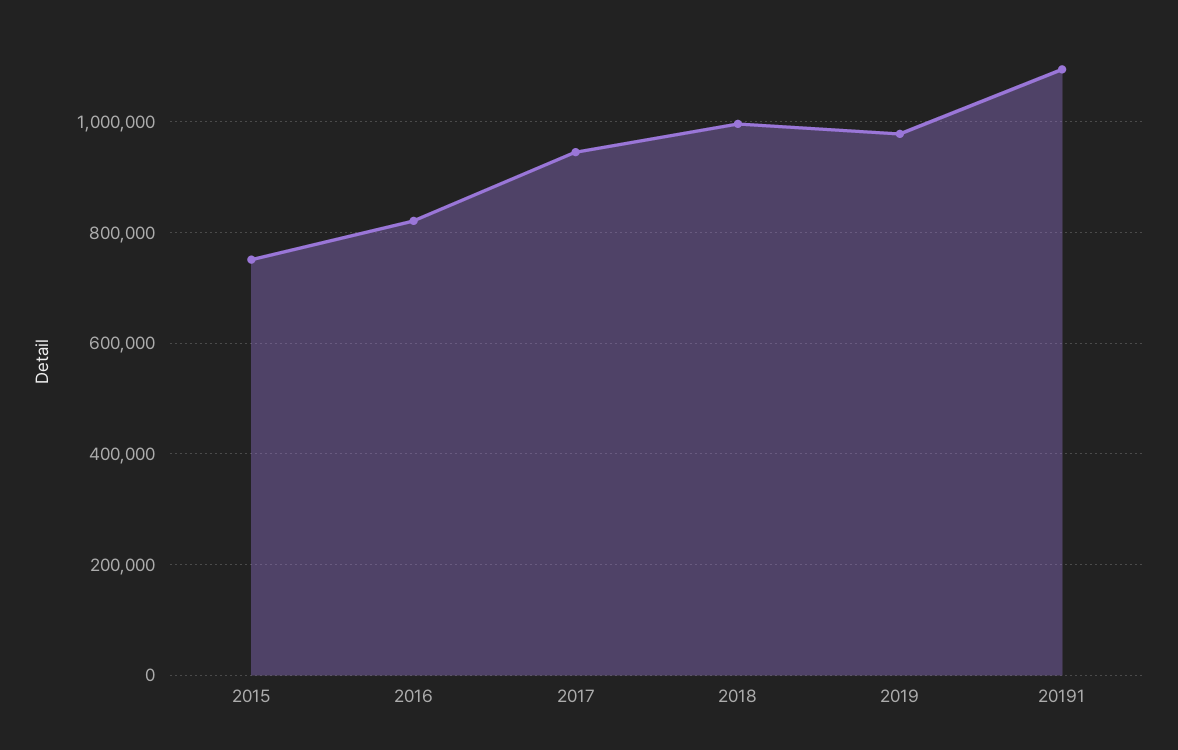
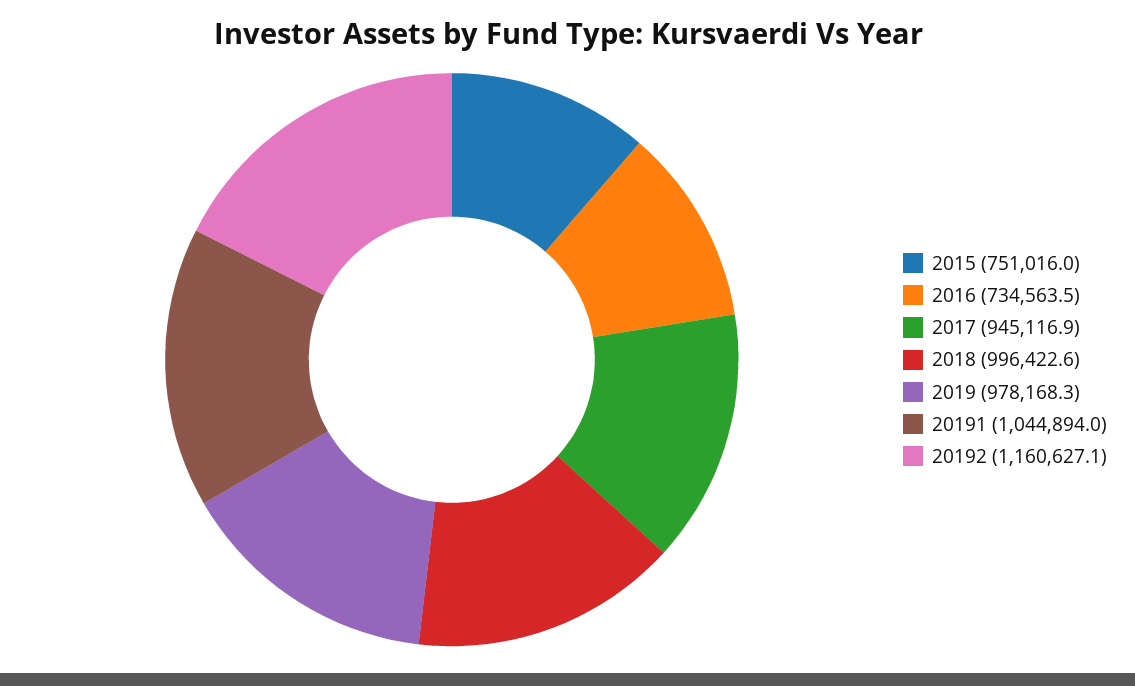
2016: 820000 -> 734563.5
20191: 1100000 -> 1044894
20192: none -> 1160627.1

